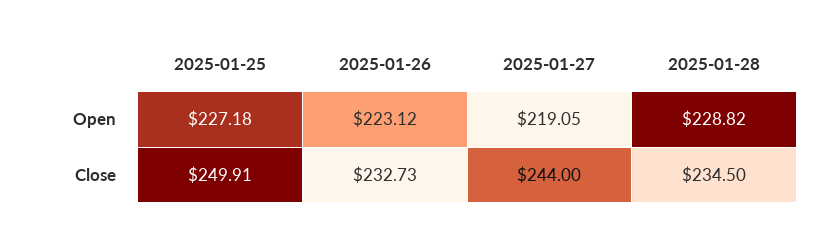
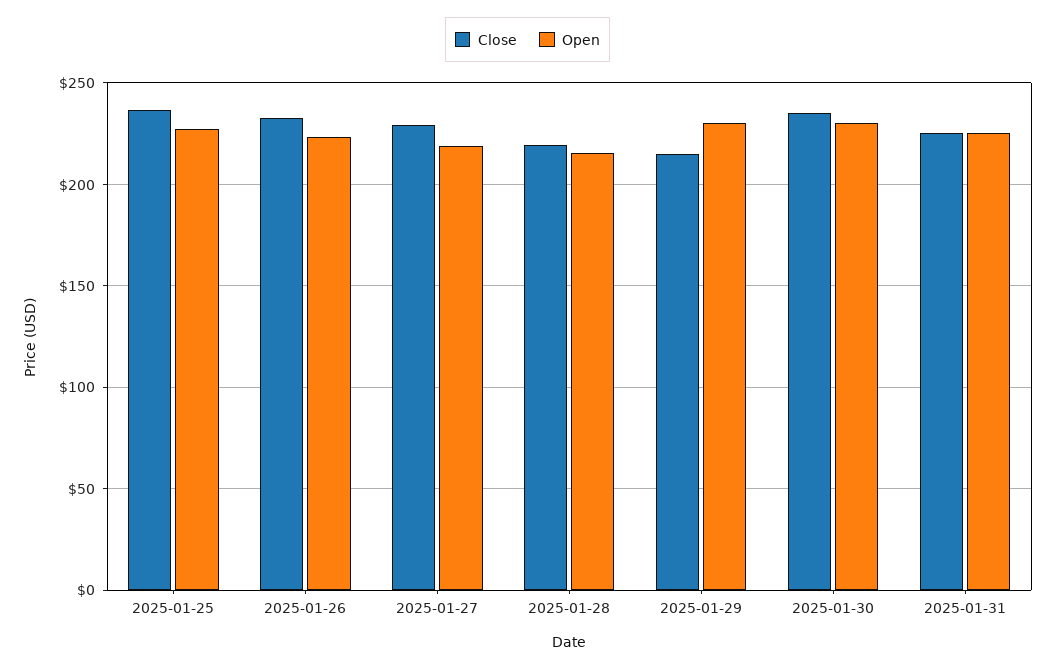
Open, 2025-01-28: 228.82 -> 215
Close, 2025-01-25: 249.91 -> 235
Close, 2025-01-27: 244 -> 230
Close, 2025-01-28: 234.5 -> 220
Close, 2025-01-29: none -> 215
Open, 2025-01-29: none -> 230
Close, 2025-01-30: none -> 235
Open, 2025-01-30: none -> 230
Close, 2025-01-31: none -> 225
Open, 2025-01-31: none -> 225

